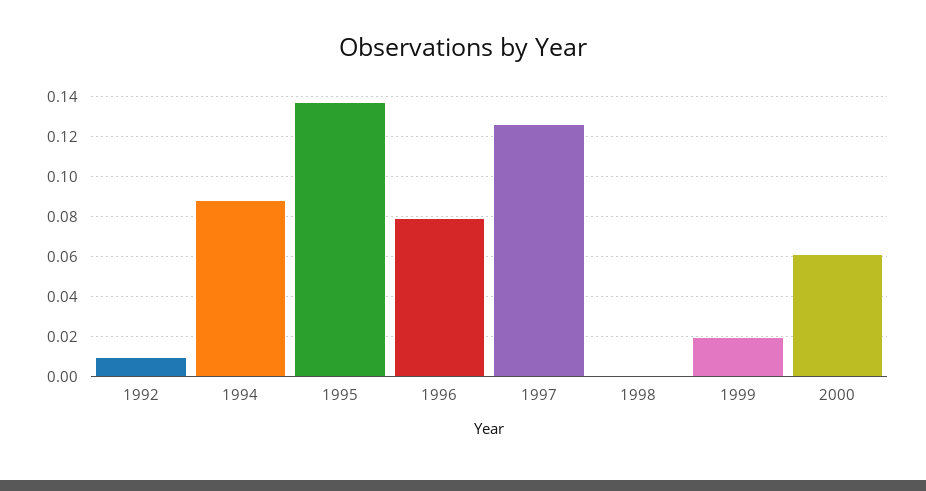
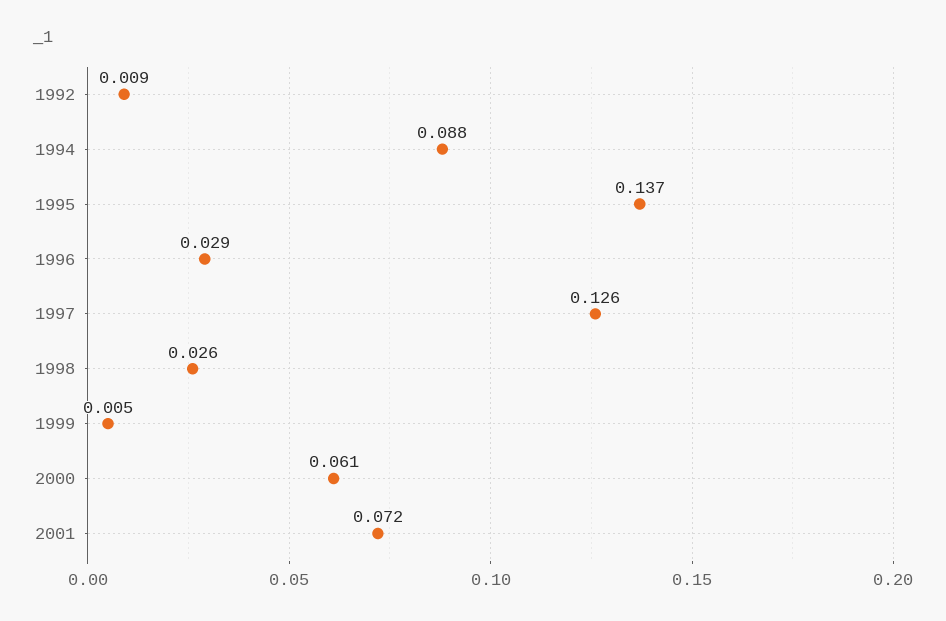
1996: 0.08 -> 0.029
1998: 0 -> 0.026
1999: 0.02 -> 0.005
2001: none -> 0.072

